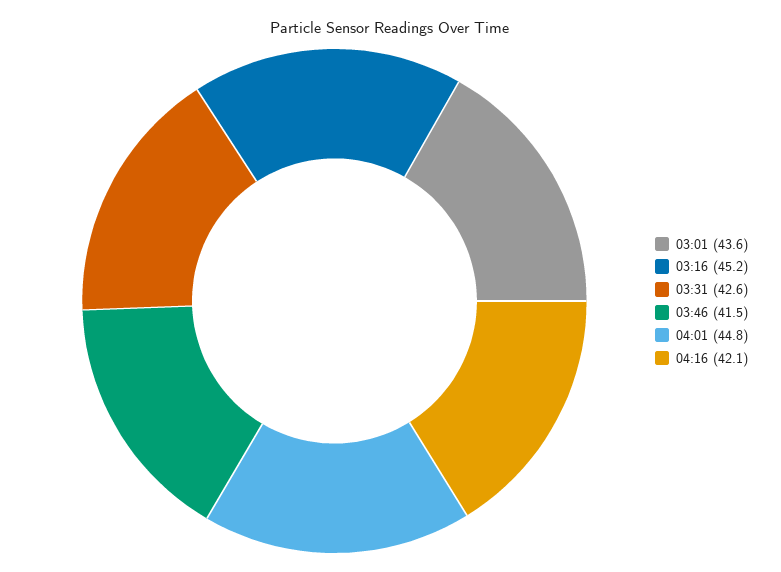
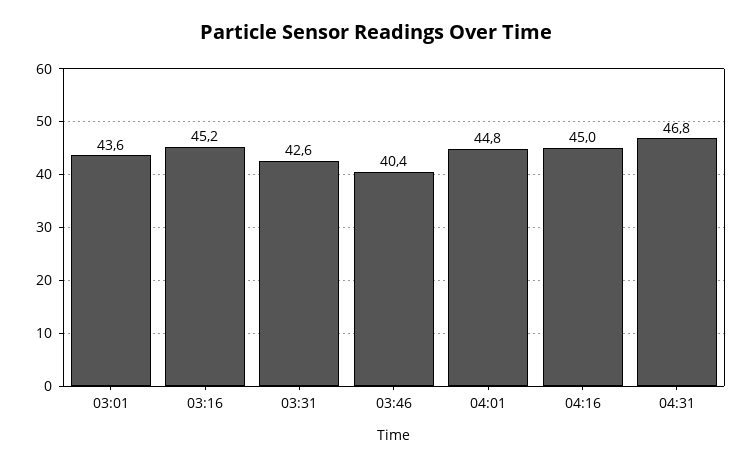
03:46: 41.5 -> 40.4
04:16: 42.1 -> 45
04:31: none -> 46.8

